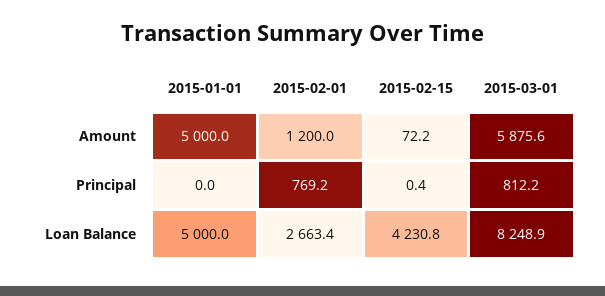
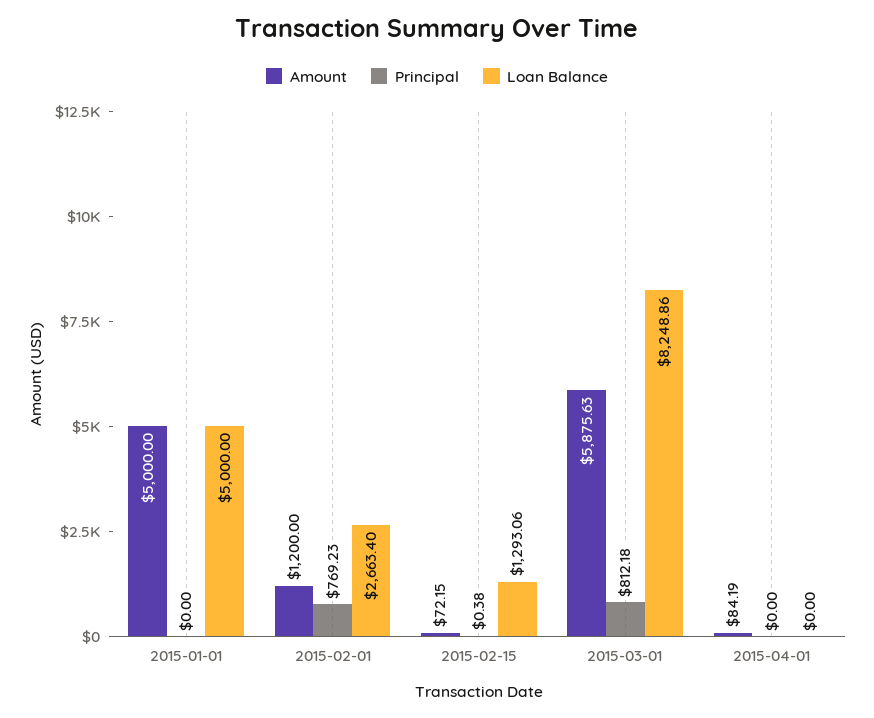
Loan Balance, 2015-02-15: 4230.8 -> 1293.06
Amount, 2015-04-01: none -> 84.19
Principal, 2015-04-01: none -> 0
Loan Balance, 2015-04-01: none -> 0

